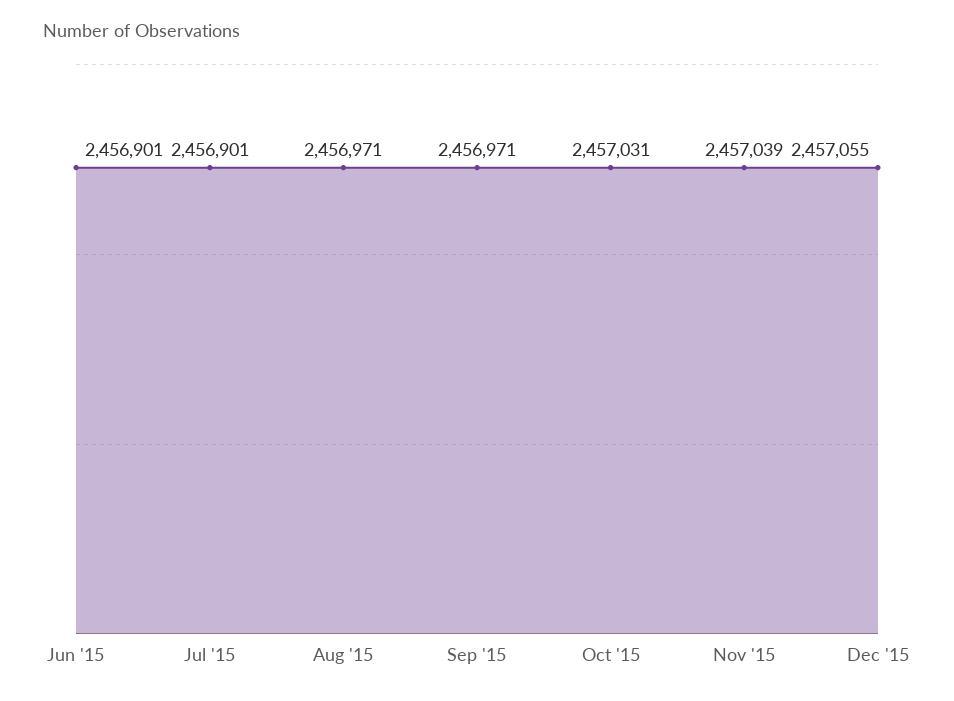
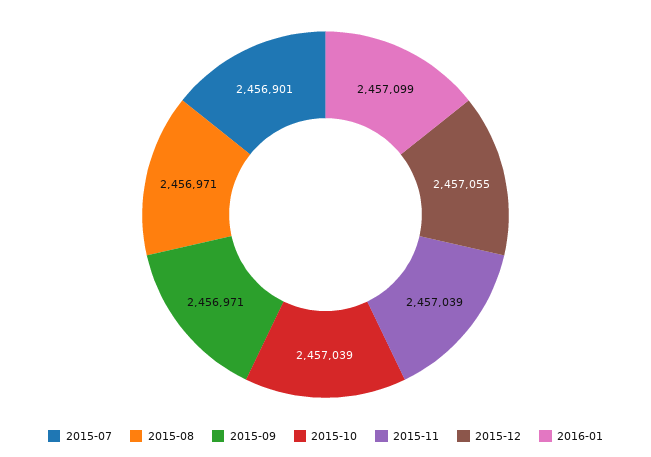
Jun '15: 2456901 -> none
Oct '15: 2457031 -> 2457039
2016-01: none -> 2457099

